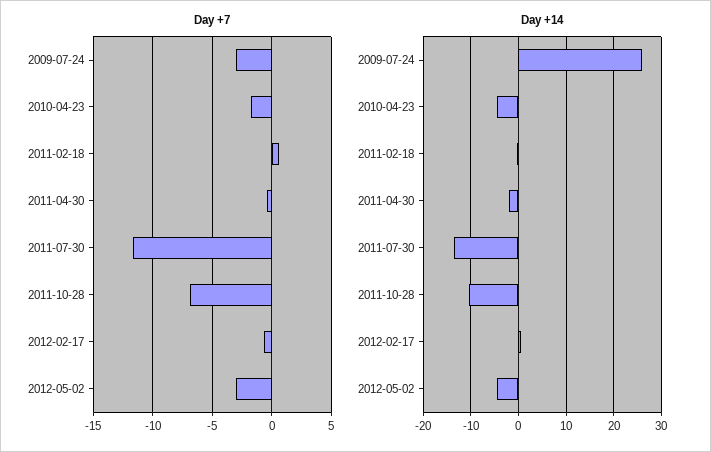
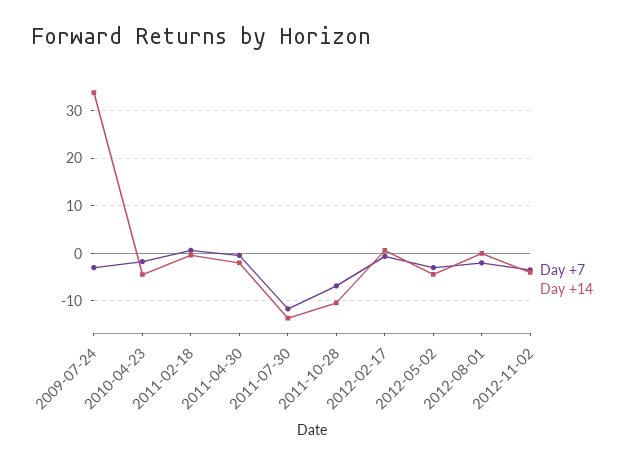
Day +14, 2009-07-24: 26 -> 34
Day +7, 2012-08-01: none -> -2
Day +14, 2012-08-01: none -> 0
Day +7, 2012-11-02: none -> -4
Day +14, 2012-11-02: none -> -4

